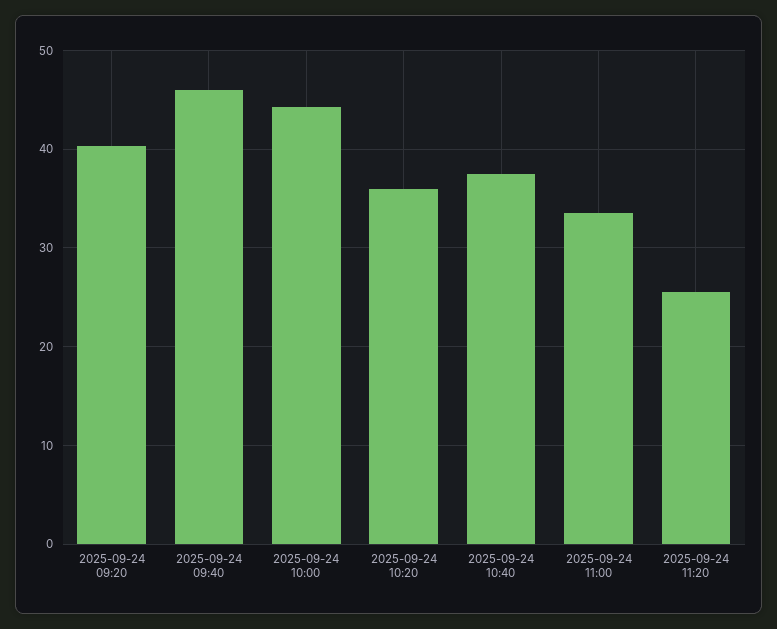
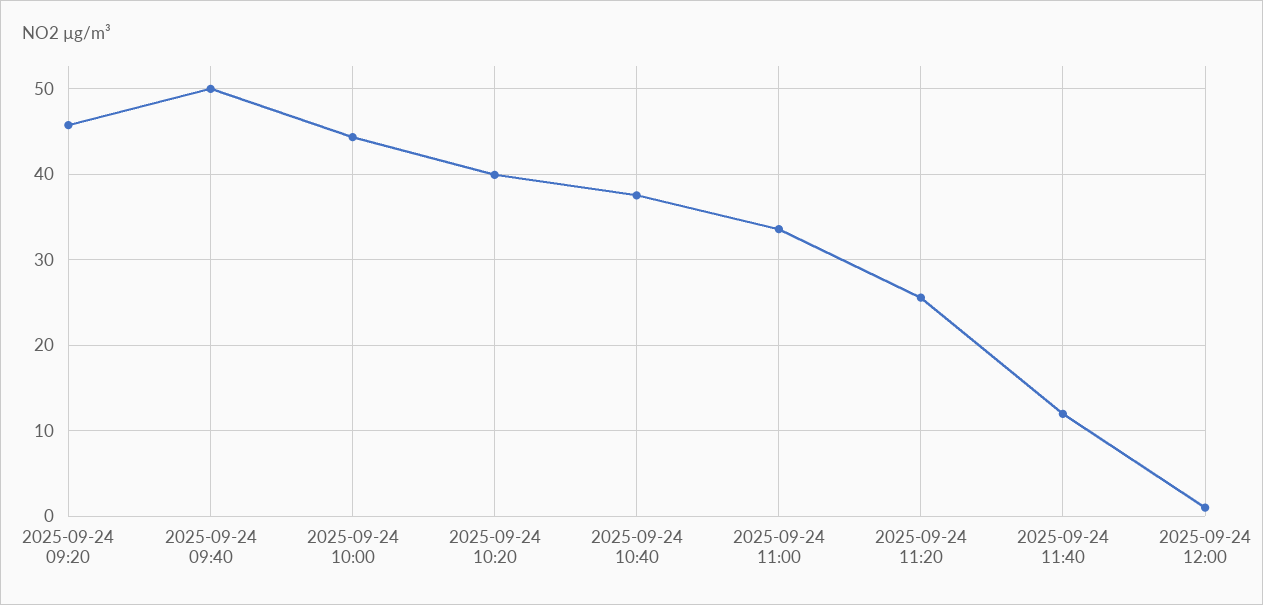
2025-09-24 09:20: 40 -> 46
2025-09-24 09:40: 46 -> 50
2025-09-24 10:20: 36 -> 40
2025-09-24 11:40: none -> 12
2025-09-24 12:00: none -> 1

